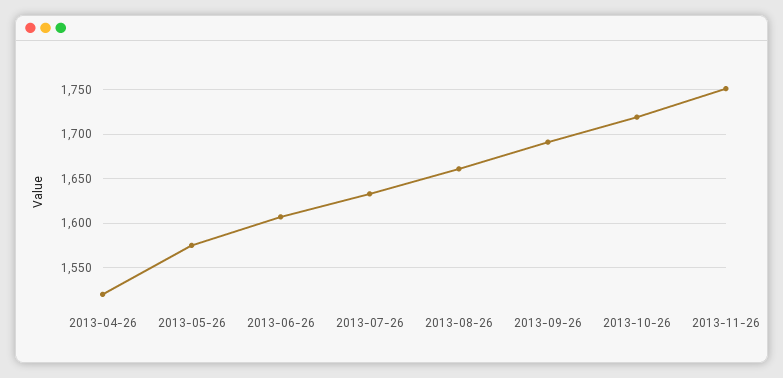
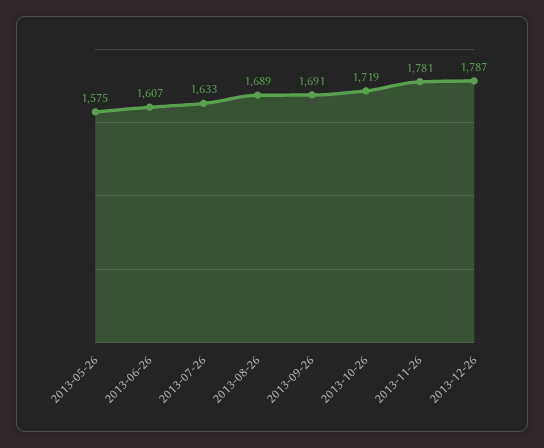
2013-04-26: 1520 -> none
2013-08-26: 1660 -> 1689
2013-11-26: 1750 -> 1781
2013-12-26: none -> 1787

